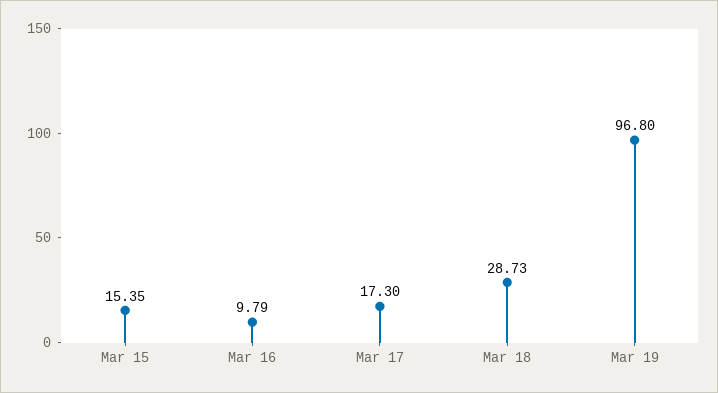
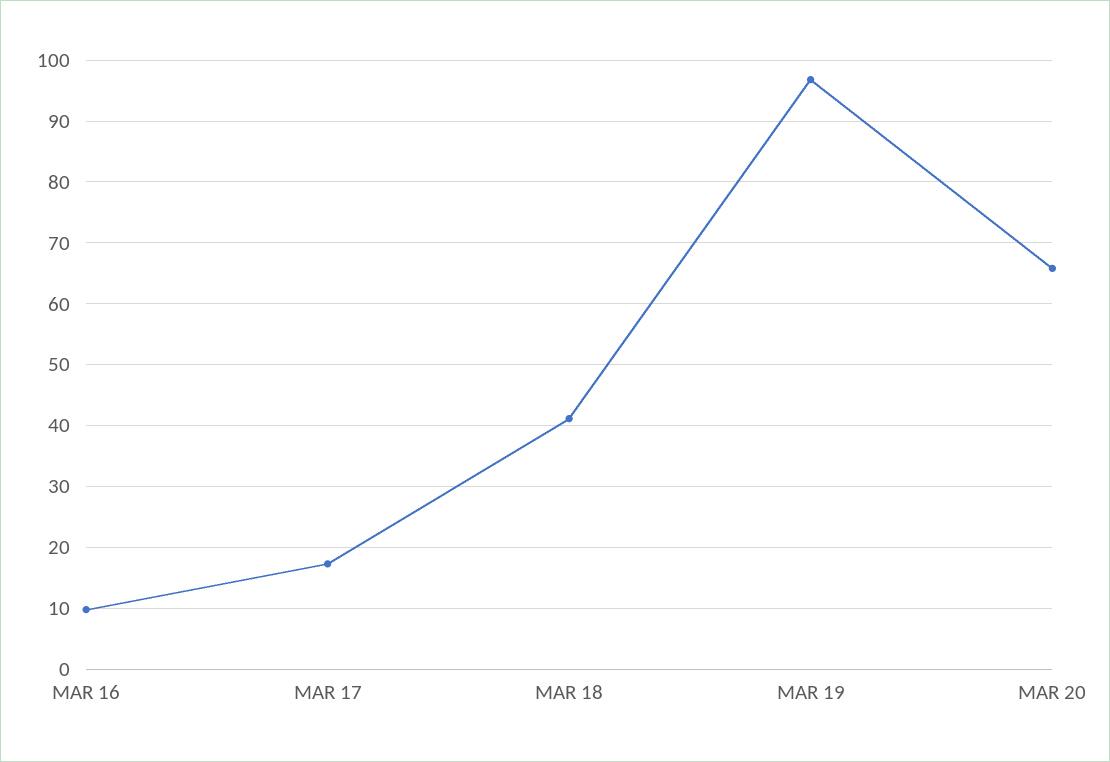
Mar 15: 15.35 -> none
Mar 18: 28.73 -> 41
MAR 20: none -> 66

